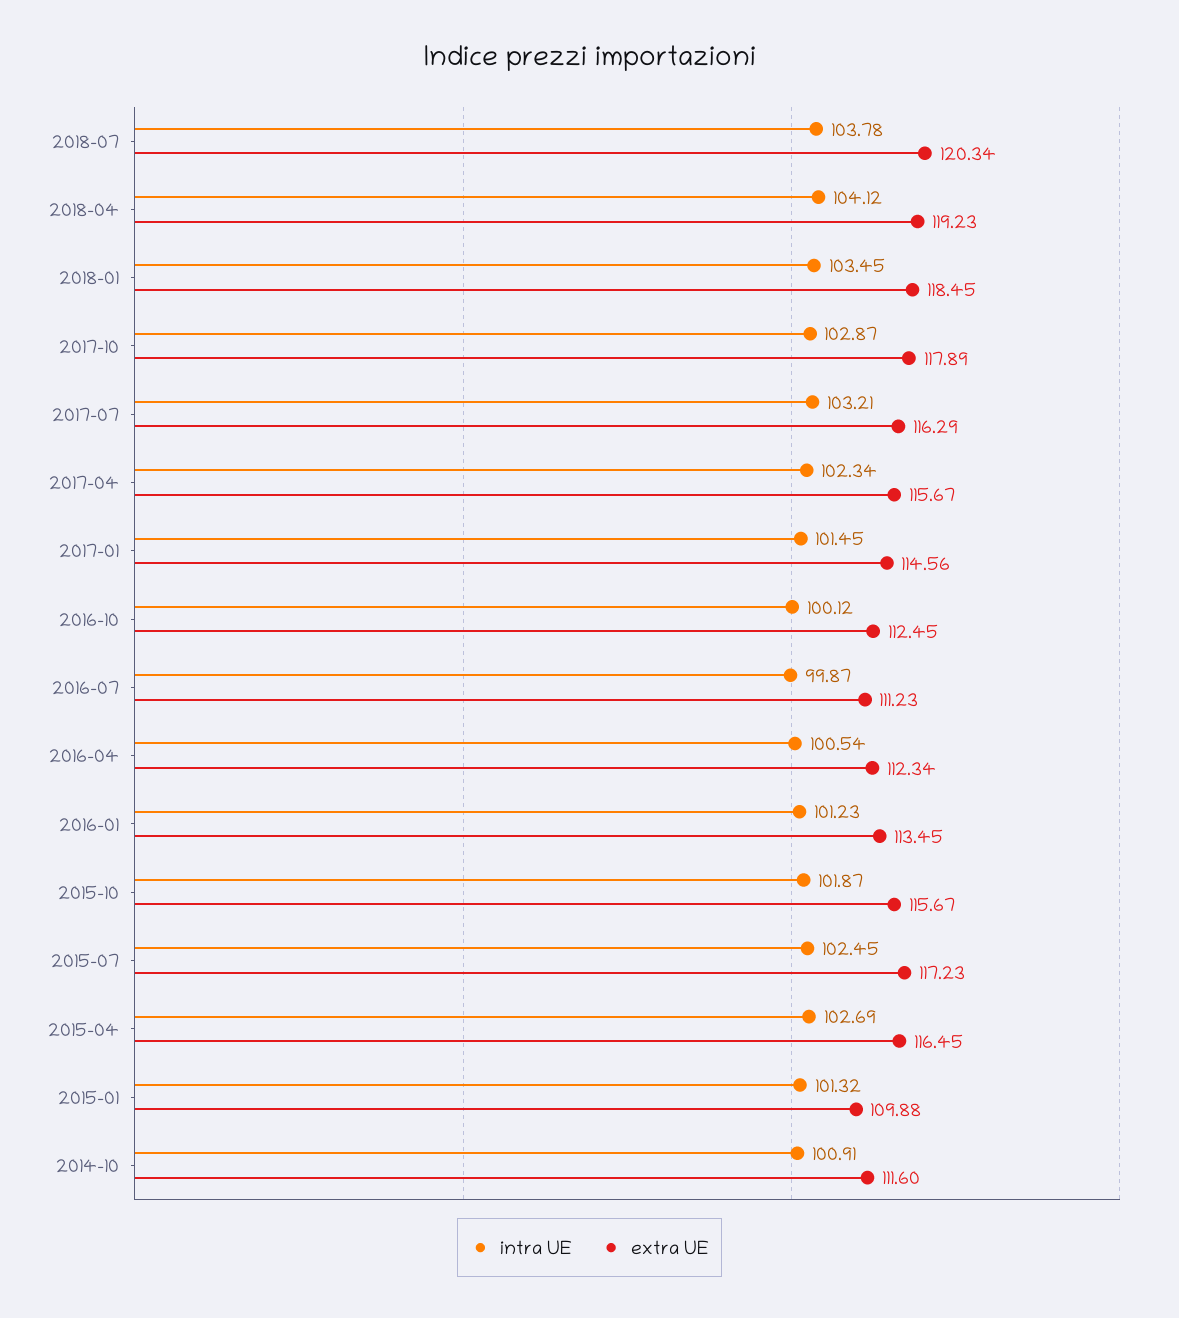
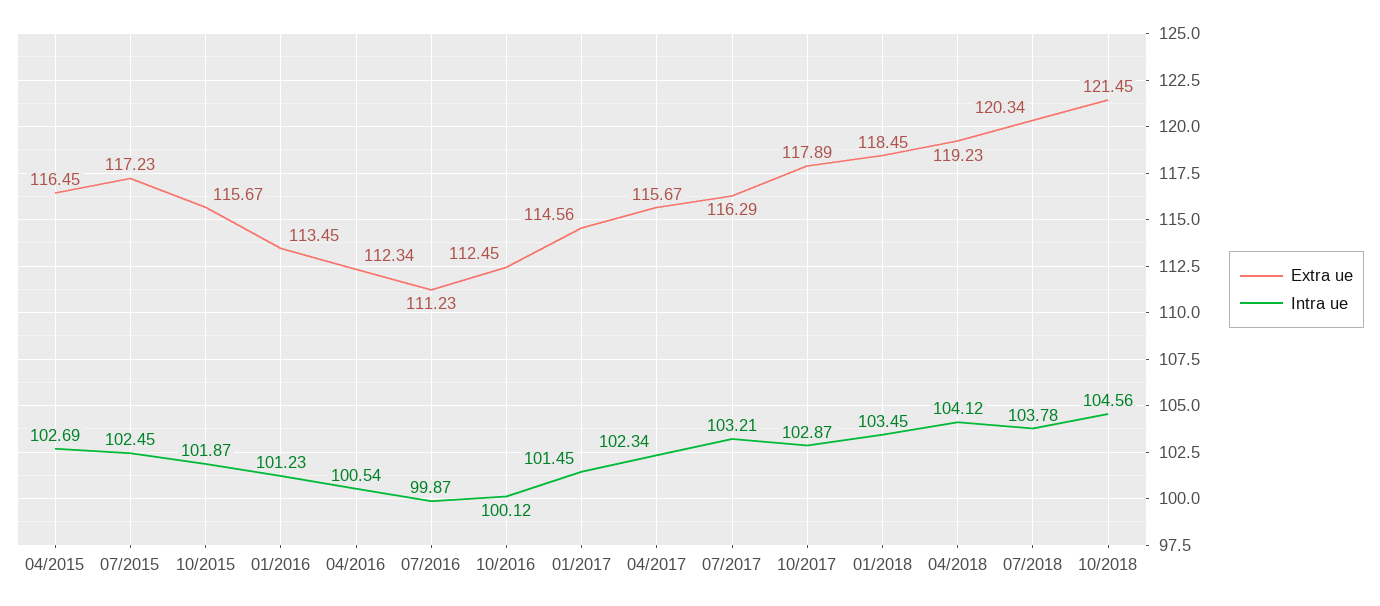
intra UE, 2015-01: 101.32 -> none
extra UE, 2015-01: 109.88 -> none
intra UE, 2014-10: 100.91 -> none
extra UE, 2014-10: 111.6 -> none
extra UE, 10/2018: none -> 121.45
intra UE, 10/2018: none -> 104.56

